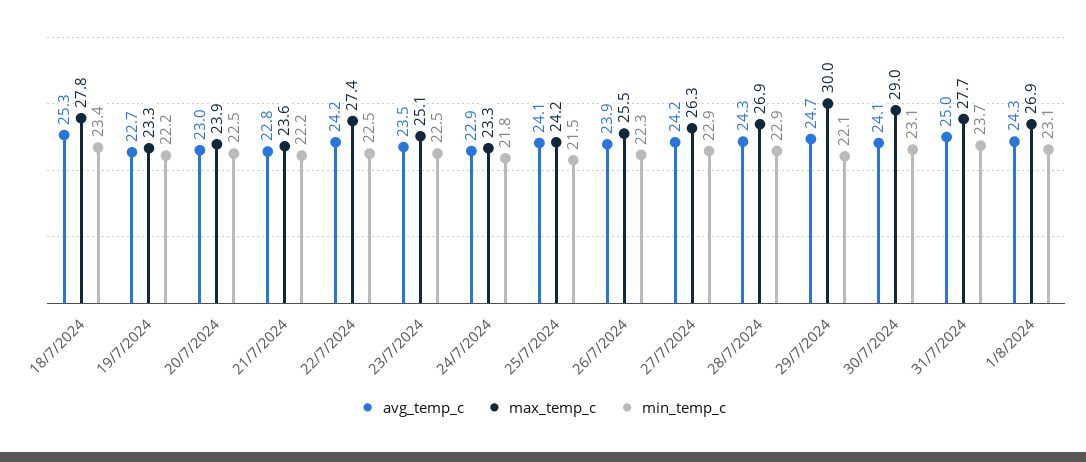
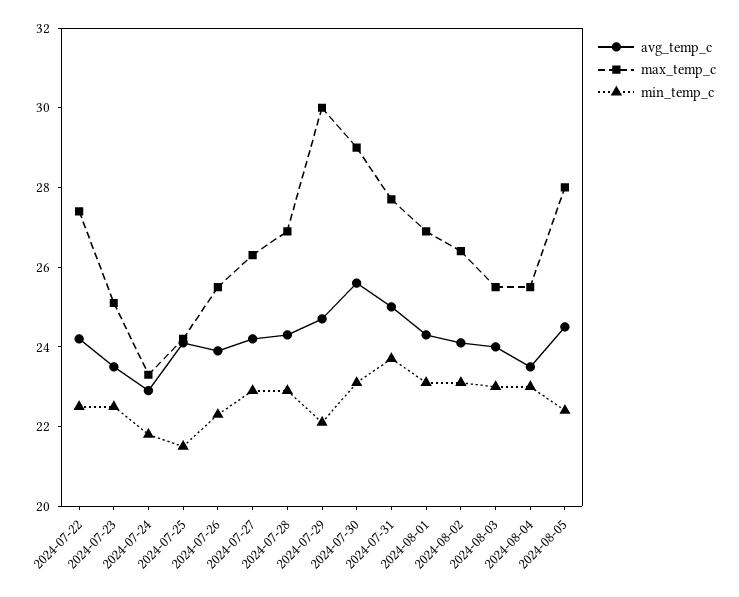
avg_temp_c, 18/7/2024: 25.3 -> none
max_temp_c, 18/7/2024: 27.8 -> none
min_temp_c, 18/7/2024: 23.4 -> none
avg_temp_c, 19/7/2024: 22.7 -> none
max_temp_c, 19/7/2024: 23.3 -> none
min_temp_c, 19/7/2024: 22.2 -> none
avg_temp_c, 20/7/2024: 23 -> none
max_temp_c, 20/7/2024: 23.9 -> none
min_temp_c, 20/7/2024: 22.5 -> none
avg_temp_c, 21/7/2024: 22.8 -> none
max_temp_c, 21/7/2024: 23.6 -> none
min_temp_c, 21/7/2024: 22.2 -> none
avg_temp_c, 30/7/2024: 24.1 -> 25.5
avg_temp_c, 2024-08-02: none -> 24
max_temp_c, 2024-08-02: none -> 26.5
min_temp_c, 2024-08-02: none -> 23
avg_temp_c, 2024-08-03: none -> 24
max_temp_c, 2024-08-03: none -> 25.5
min_temp_c, 2024-08-03: none -> 23
avg_temp_c, 2024-08-04: none -> 23.5
max_temp_c, 2024-08-04: none -> 25.5
min_temp_c, 2024-08-04: none -> 23
avg_temp_c, 2024-08-05: none -> 24.5
max_temp_c, 2024-08-05: none -> 28
min_temp_c, 2024-08-05: none -> 22.5

